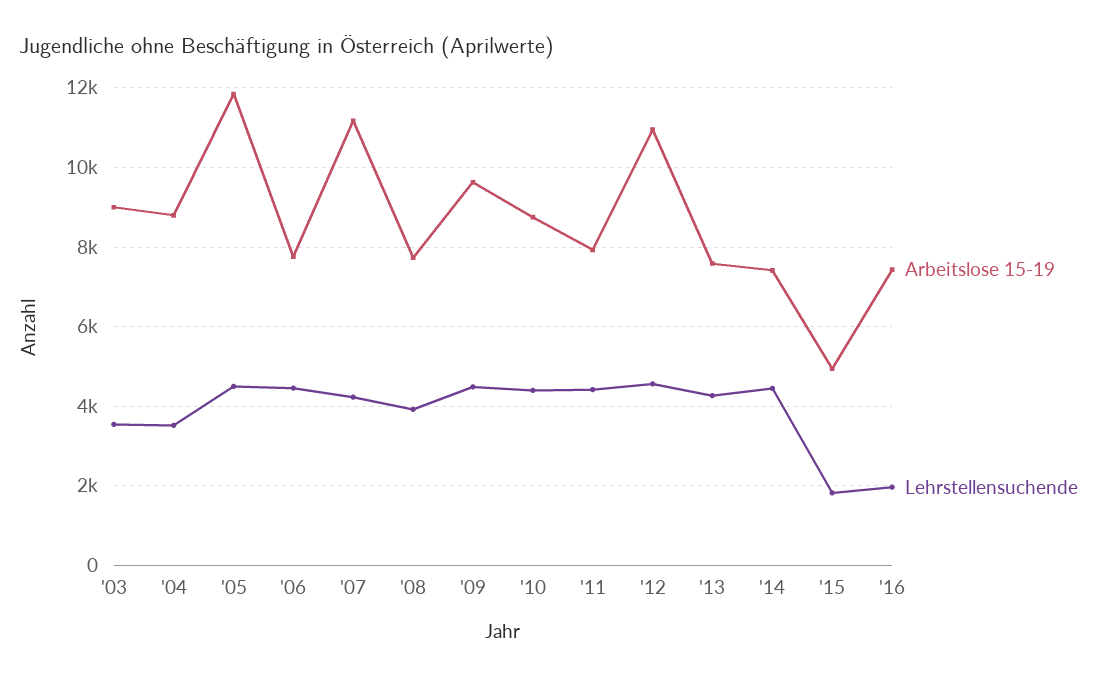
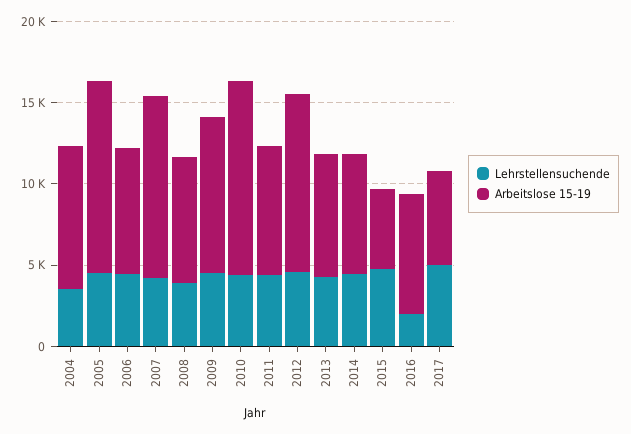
Arbeitslose 15-19, '03: 9000 -> none
Lehrstellensuchende, '03: 3600 -> none
Arbeitslose 15-19, '10: 8800 -> 12000
Lehrstellensuchende, '15: 1800 -> 5000
Lehrstellensuchende, 2017: none -> 5000
Arbeitslose 15-19, 2017: none -> 6000

